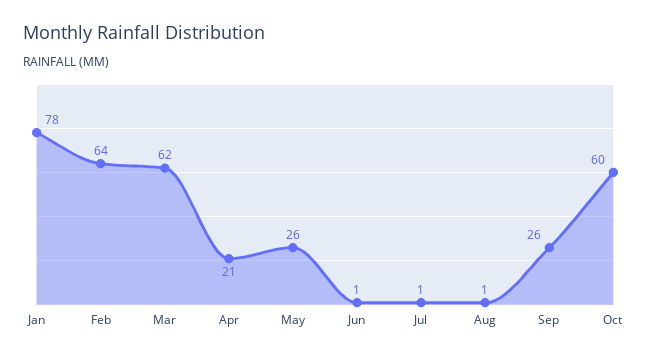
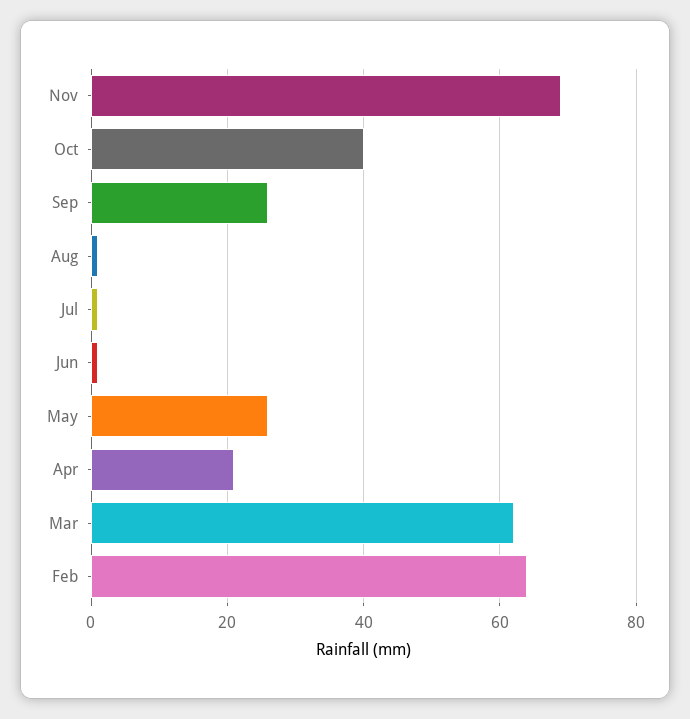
Jan: 78 -> none
Oct: 60 -> 40
Nov: none -> 70

